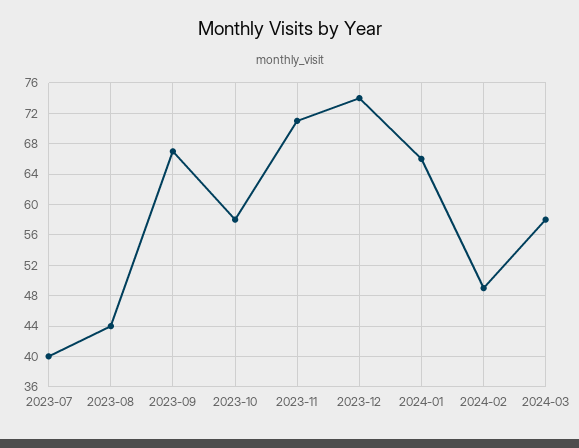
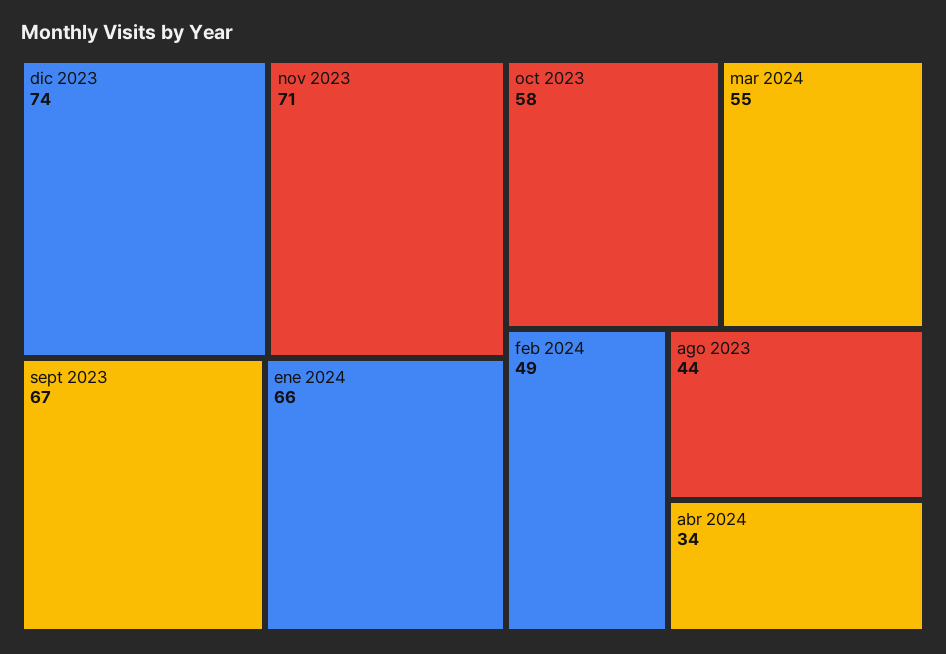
2023-07: 40 -> none
2024-03: 58 -> 55
abr 2024: none -> 34

